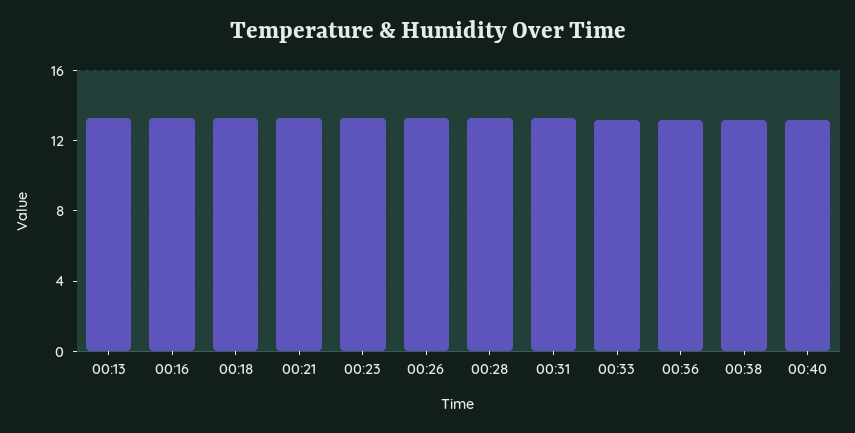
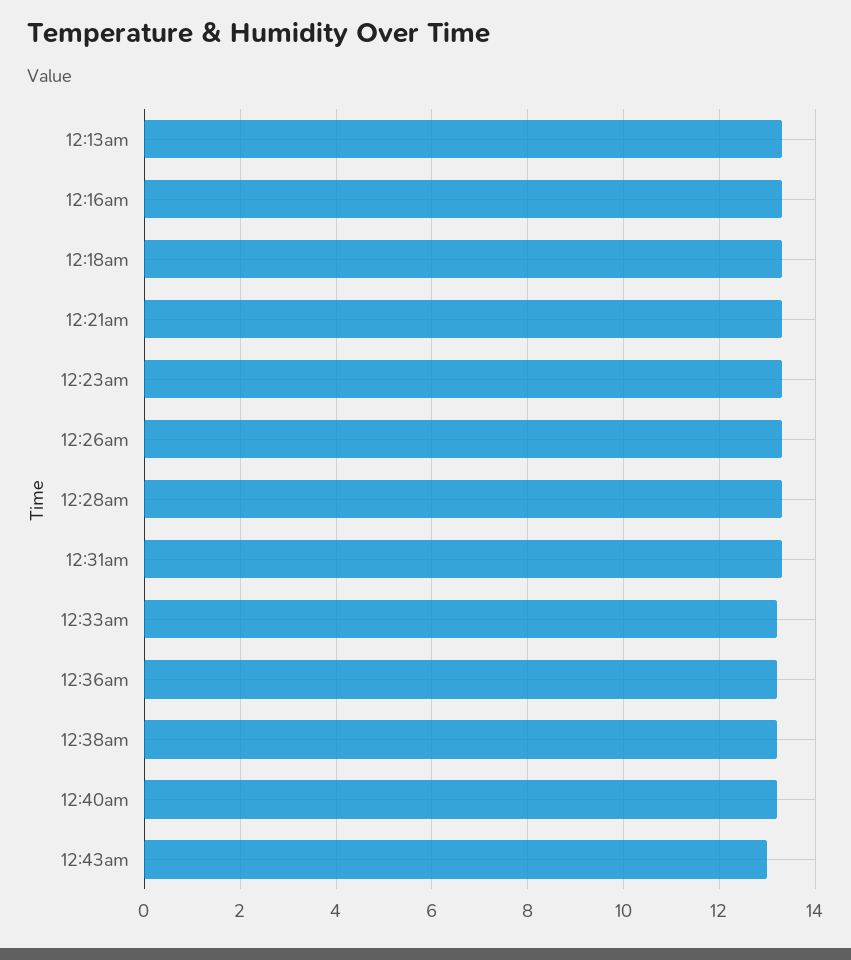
12:43am: none -> 13

